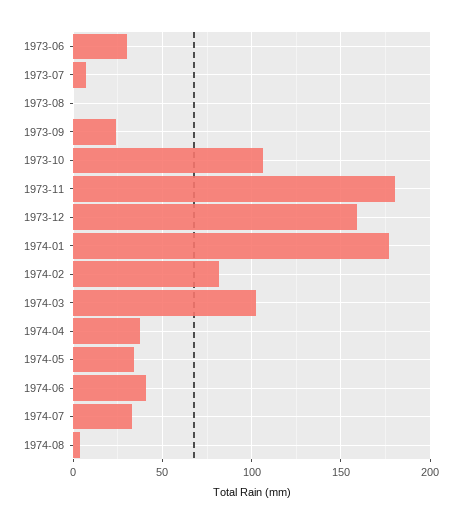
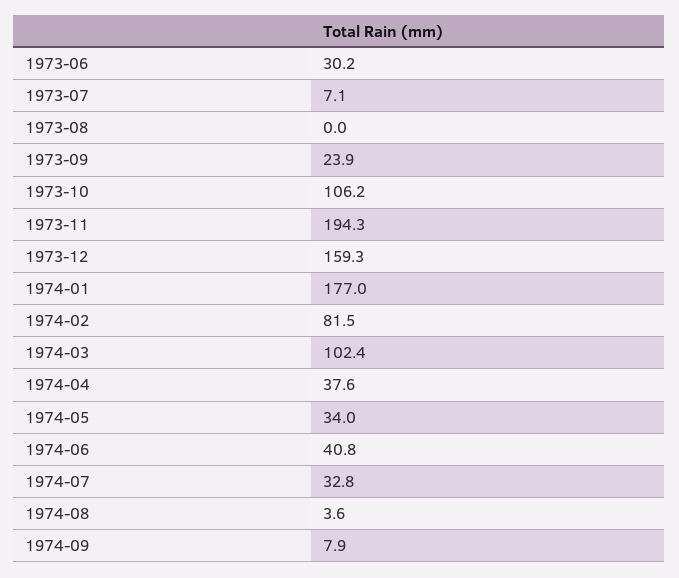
1973-11: 180 -> 194.3
1974-09: none -> 7.9

